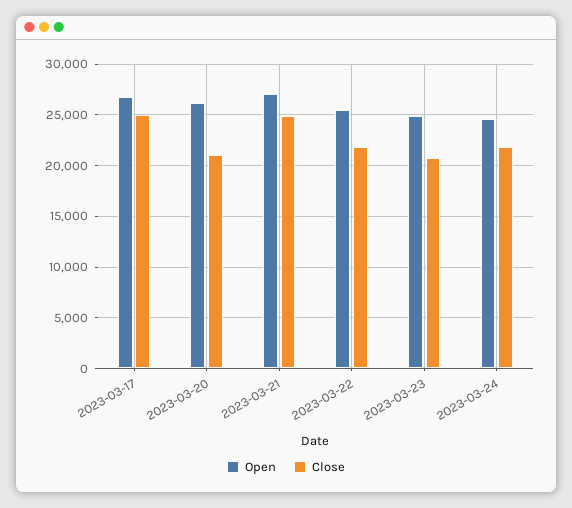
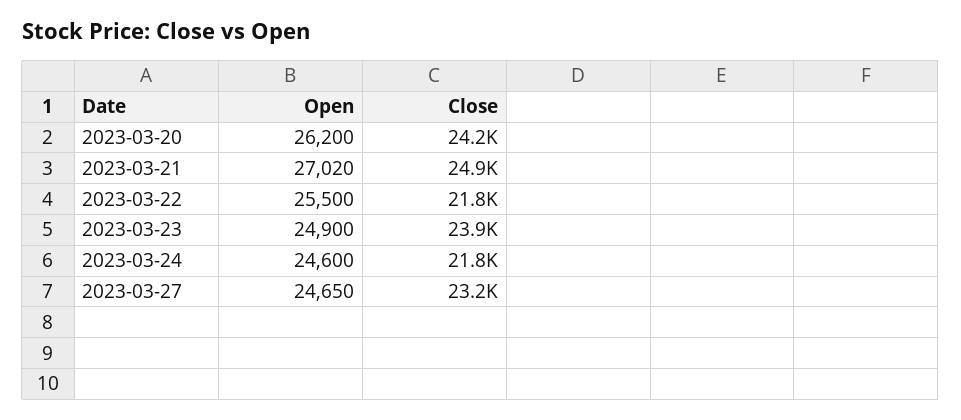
Open, 2023-03-17: 27000 -> none
Close, 2023-03-17: 25000 -> none
Close, 2023-03-20: 21000 -> 24200
Close, 2023-03-23: 21000 -> 23900
Open, 2023-03-27: none -> 24650
Close, 2023-03-27: none -> 23200

